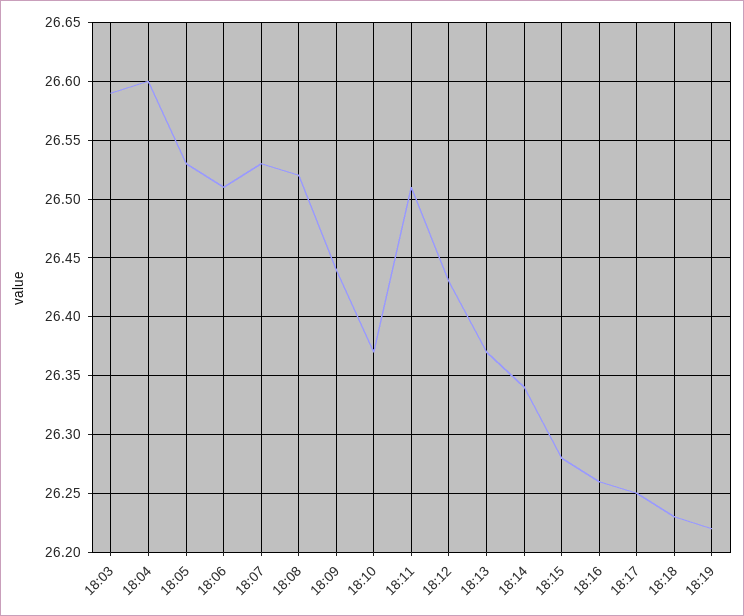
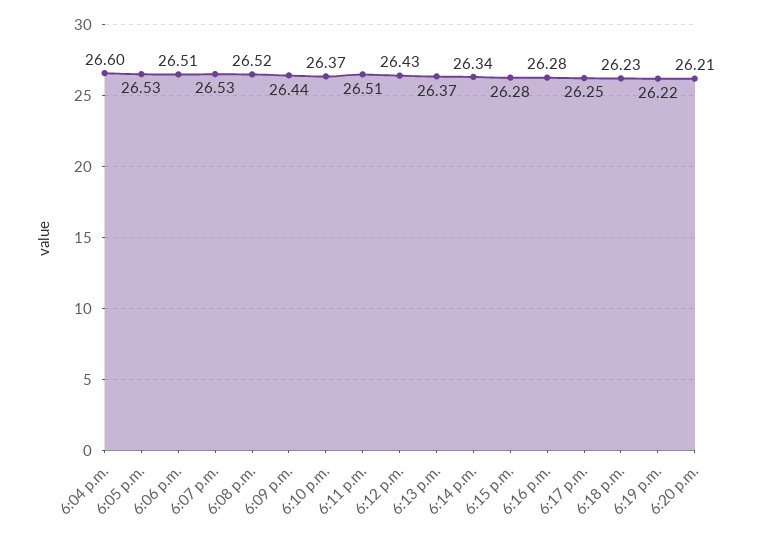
18:03: 26.59 -> none
18:16: 26.26 -> 26.28
6:20 p.m.: none -> 26.21

